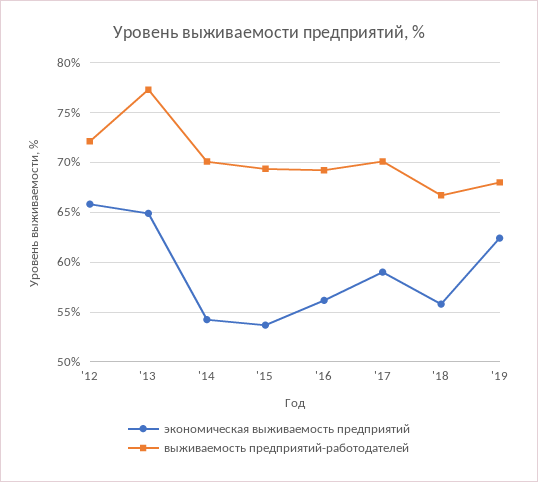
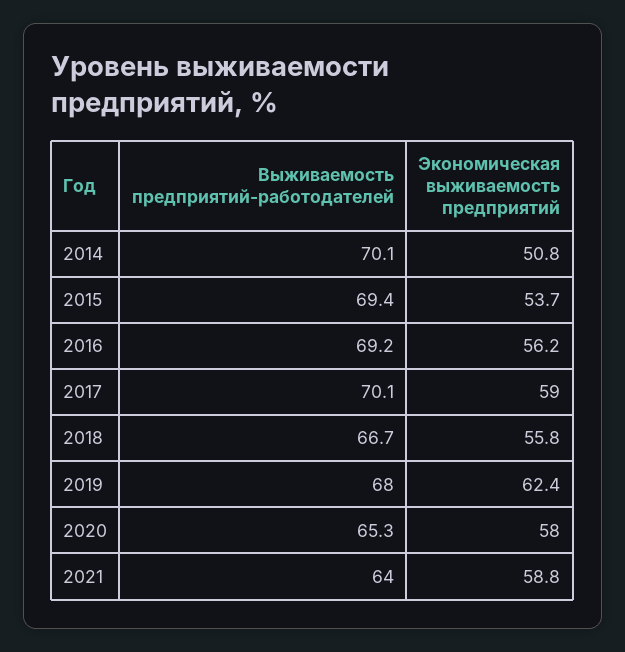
экономическая выживаемость предприятий, '12: 66 -> none
выживаемость предприятий-работодателей, '12: 72 -> none
экономическая выживаемость предприятий, '13: 65 -> none
выживаемость предприятий-работодателей, '13: 77 -> none
экономическая выживаемость предприятий, '14: 54 -> 50.8
выживаемость предприятий-работодателей, 2020: none -> 65.3
экономическая выживаемость предприятий, 2020: none -> 58
выживаемость предприятий-работодателей, 2021: none -> 64
экономическая выживаемость предприятий, 2021: none -> 58.8

